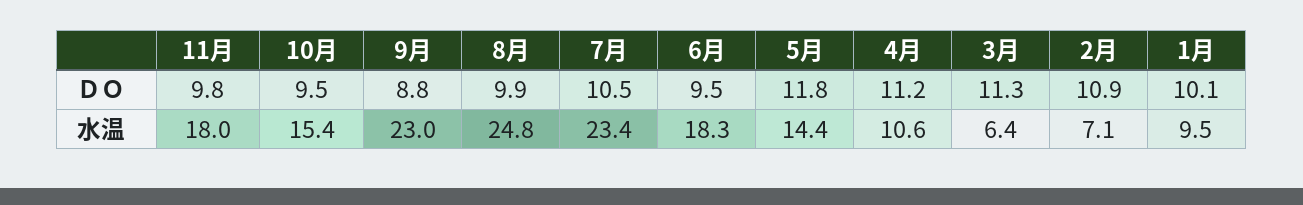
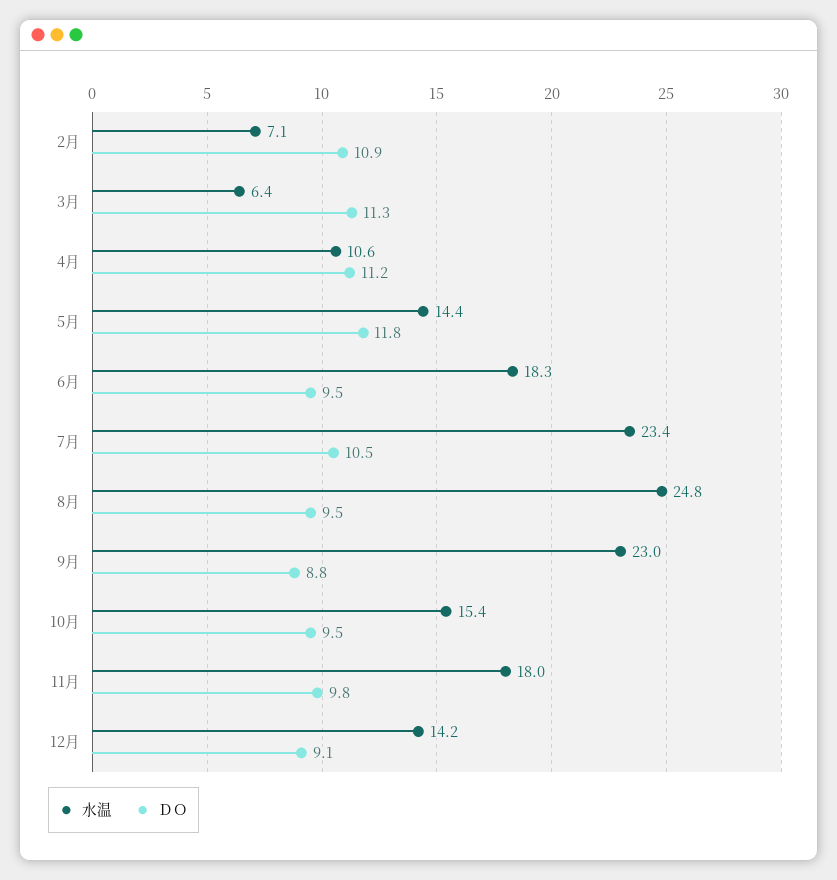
ＤＯ, 8月: 9.9 -> 9.5
ＤＯ, 1月: 10.1 -> none
水温, 1月: 9.5 -> none
水温, 12月: none -> 14.2
ＤＯ, 12月: none -> 9.1

